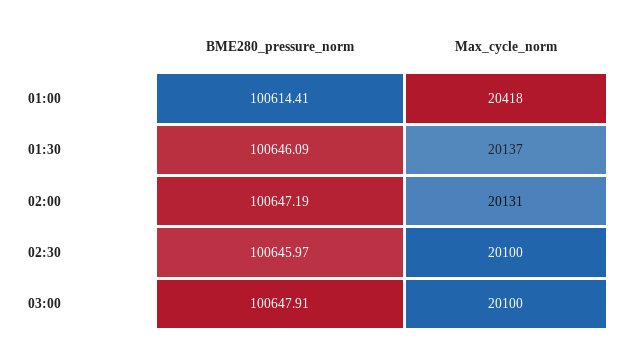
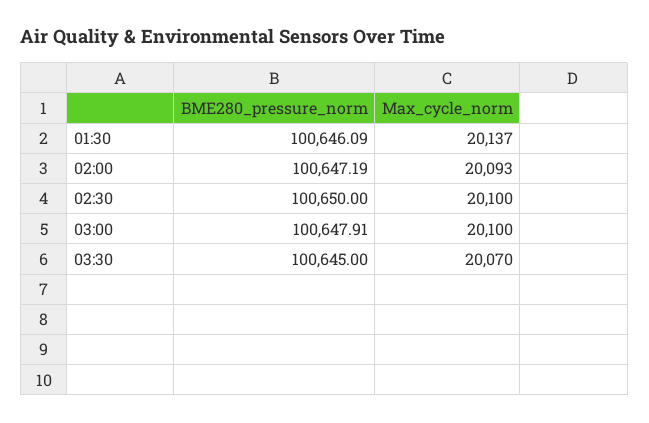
BME280_pressure_norm, 01:00: 100614.41 -> none
Max_cycle_norm, 01:00: 20418 -> none
Max_cycle_norm, 02:00: 20131 -> 20093
BME280_pressure_norm, 02:30: 100645.97 -> 100650
BME280_pressure_norm, 03:30: none -> 100645
Max_cycle_norm, 03:30: none -> 20070

